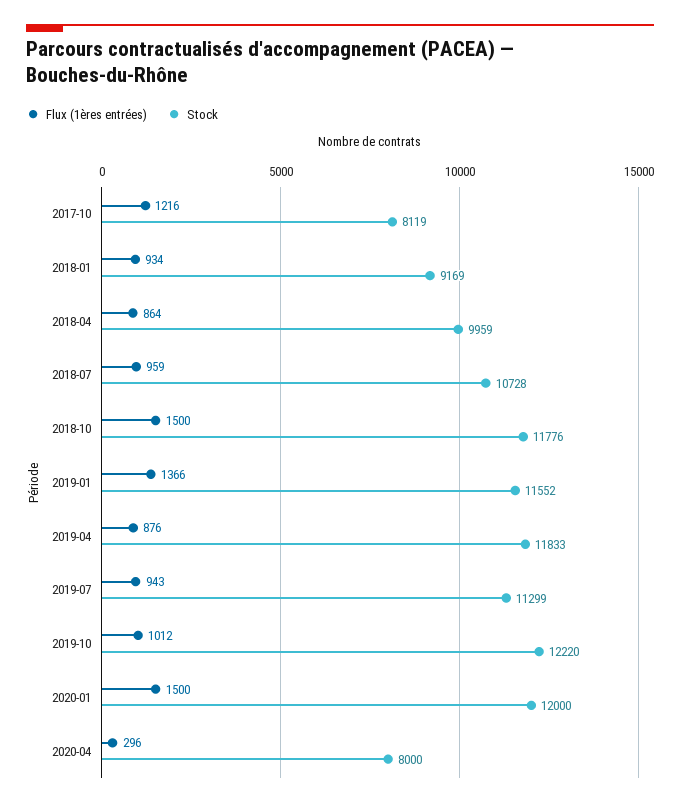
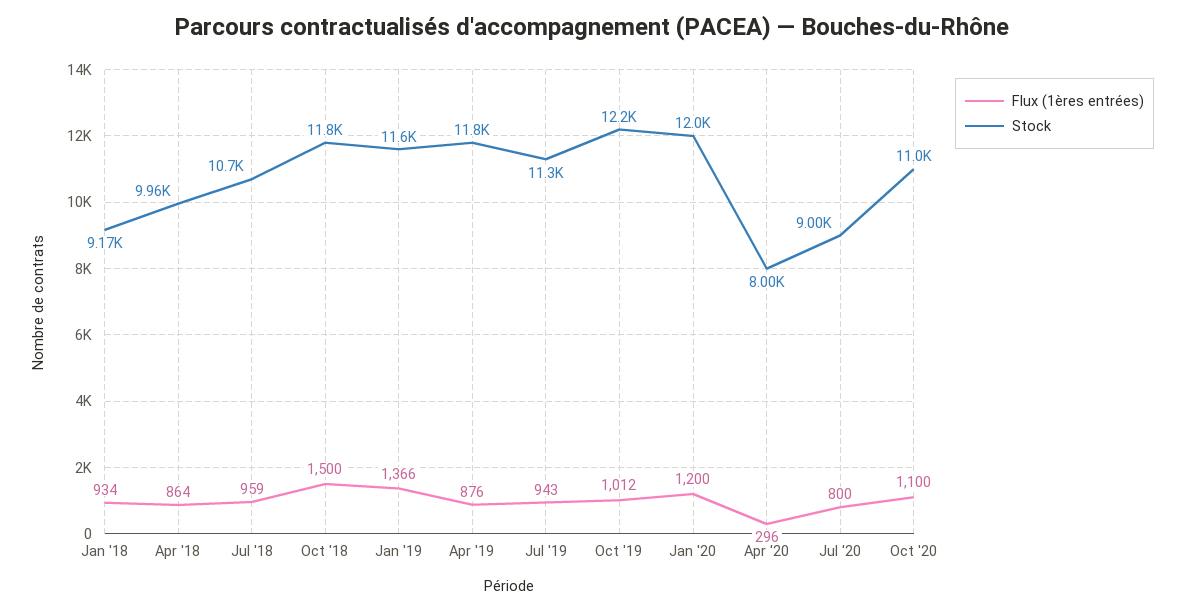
Flux (1ères entrées), 2017-10: 1216 -> none
Stock, 2017-10: 8119 -> none
Flux (1ères entrées), 2020-01: 1500 -> 1200
Flux (1ères entrées), Jul '20: none -> 800
Stock, Jul '20: none -> 9000
Flux (1ères entrées), Oct '20: none -> 1100
Stock, Oct '20: none -> 11000

